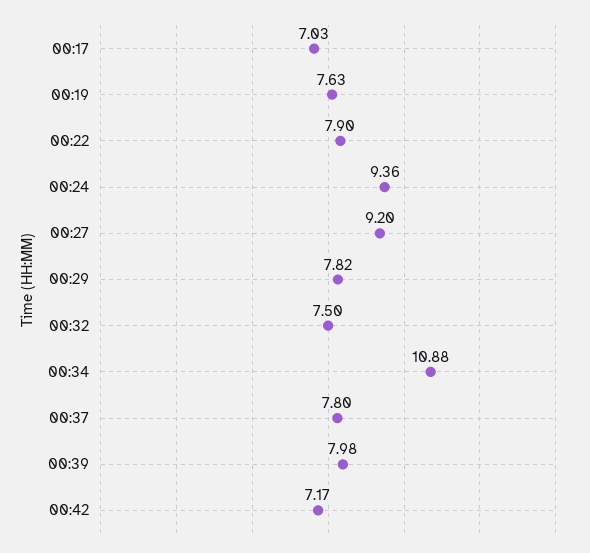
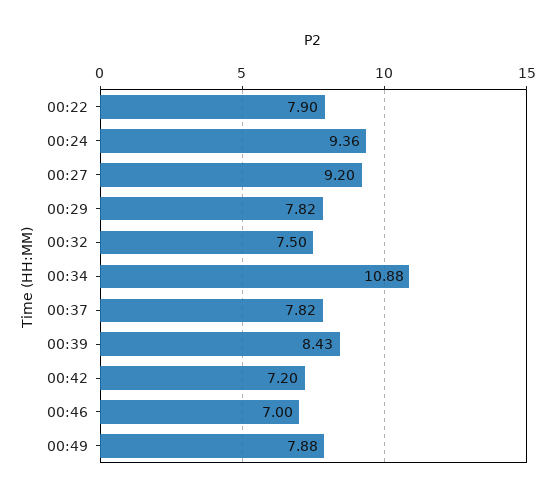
00:17: 7.03 -> none
00:19: 7.63 -> none
00:37: 7.8 -> 7.82
00:39: 7.98 -> 8.43
00:42: 7.17 -> 7.2
00:46: none -> 7
00:49: none -> 7.88

